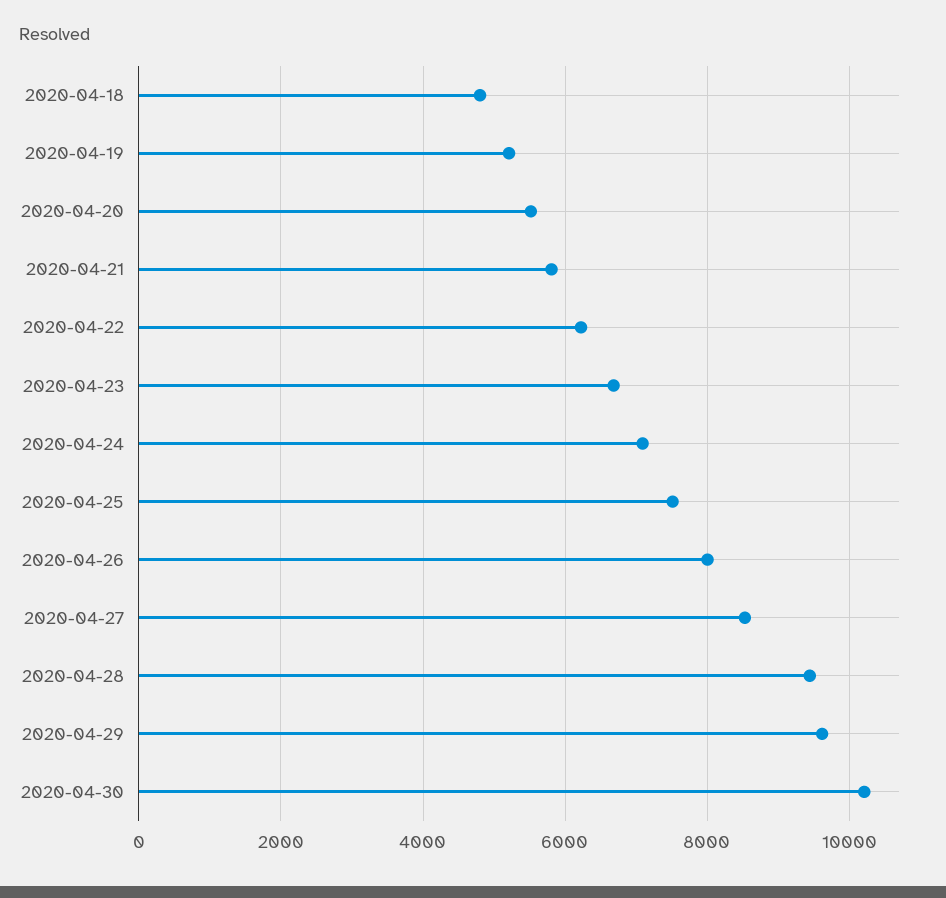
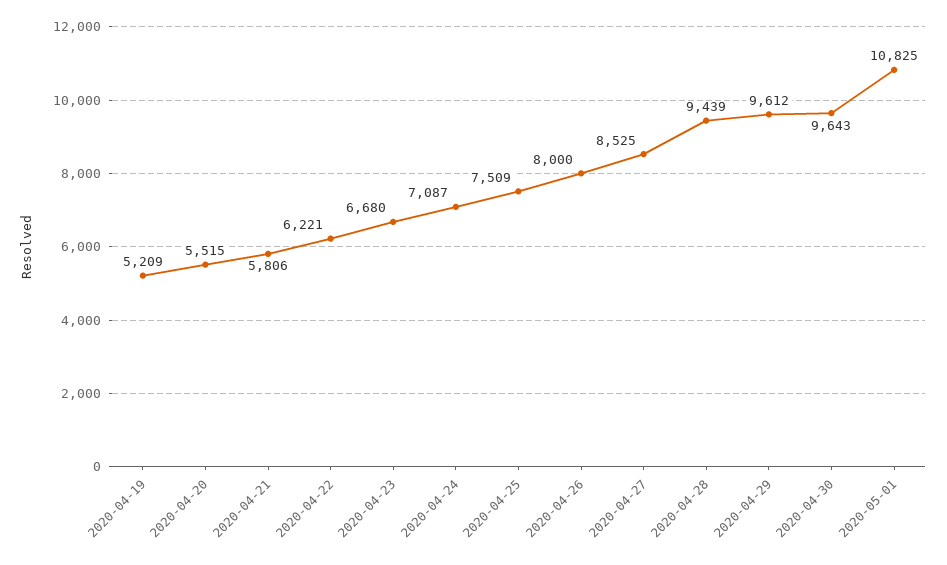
2020-04-18: 4800 -> none
2020-04-30: 10200 -> 9643
2020-05-01: none -> 10825

